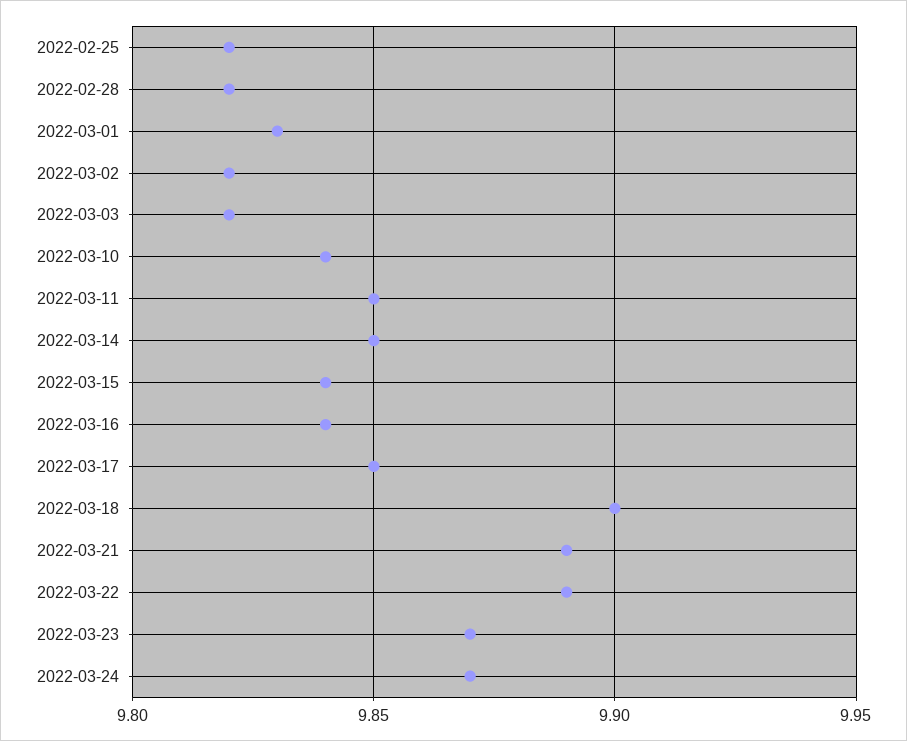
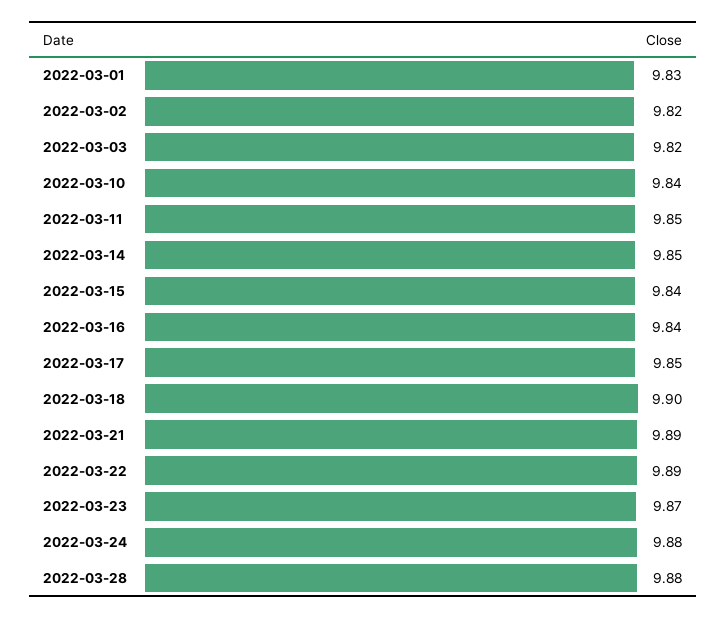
2022-02-25: 9.82 -> none
2022-02-28: 9.82 -> none
2022-03-24: 9.87 -> 9.88
2022-03-28: none -> 9.88

